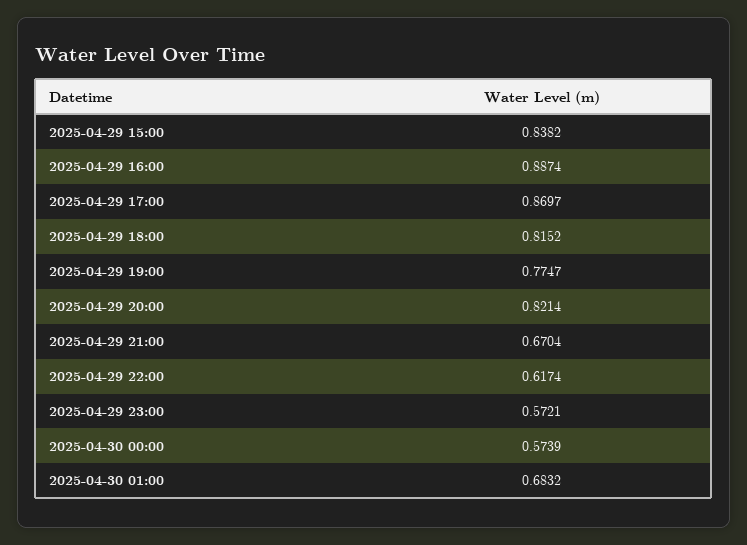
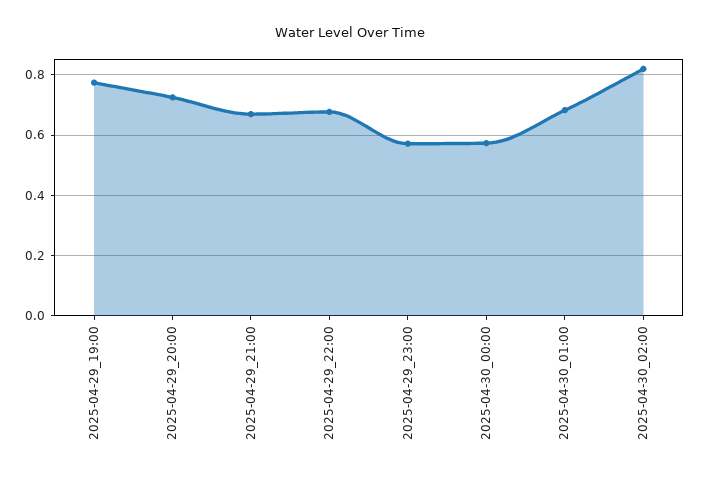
2025-04-29 15:00: 0.8382 -> none
2025-04-29 16:00: 0.8874 -> none
2025-04-29 17:00: 0.8697 -> none
2025-04-29 18:00: 0.8152 -> none
2025-04-29 20:00: 0.8214 -> 0.72
2025-04-29 22:00: 0.6174 -> 0.68
2025-04-30_02:00: none -> 0.82

